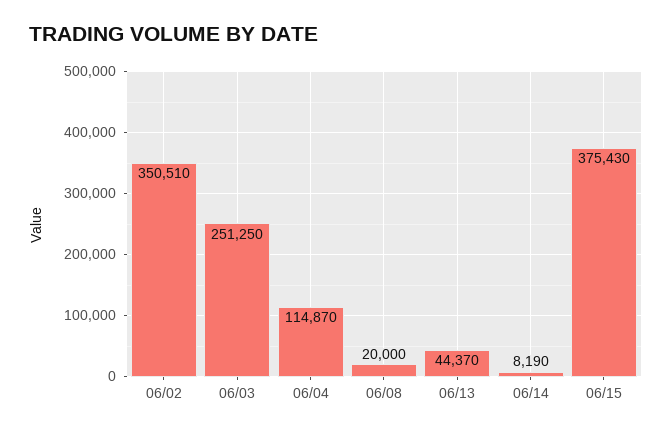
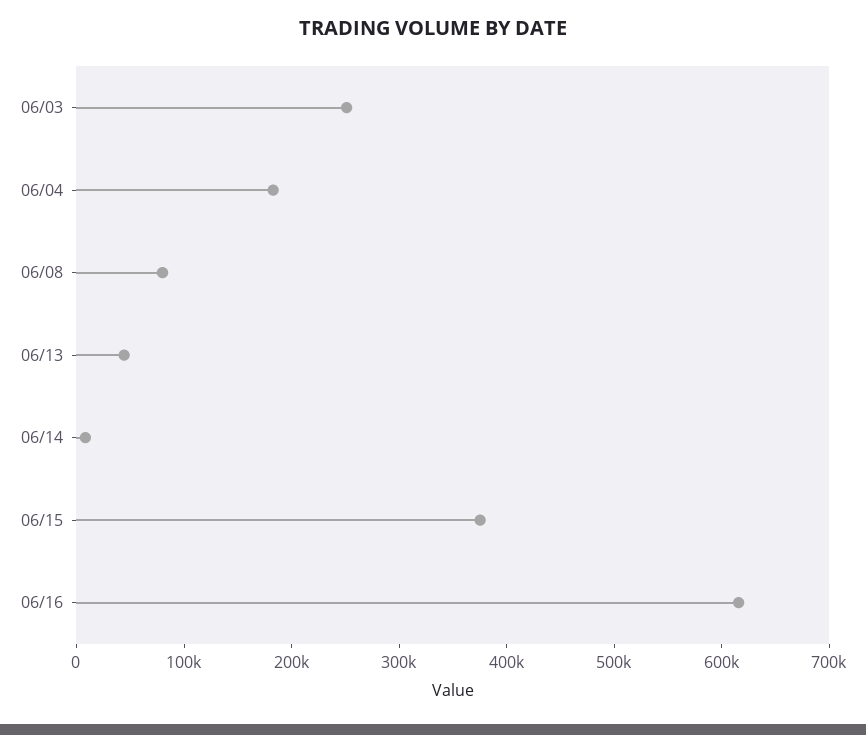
06/02: 350510 -> none
06/04: 114870 -> 180000
06/08: 20000 -> 80000
06/16: none -> 620000

